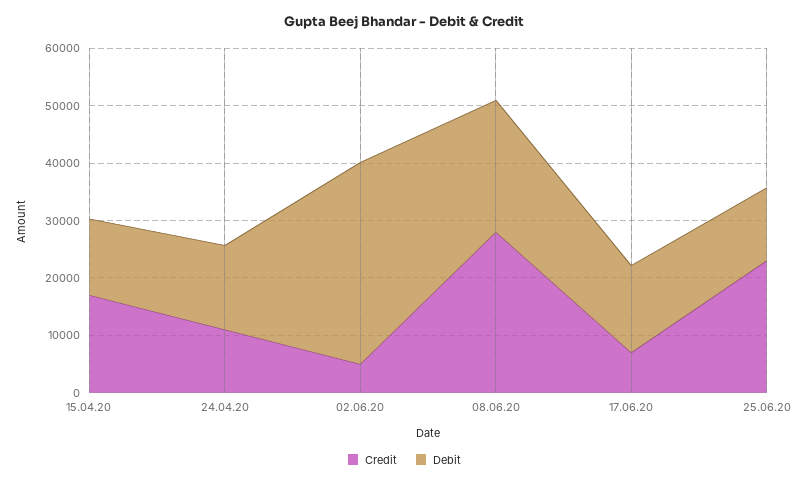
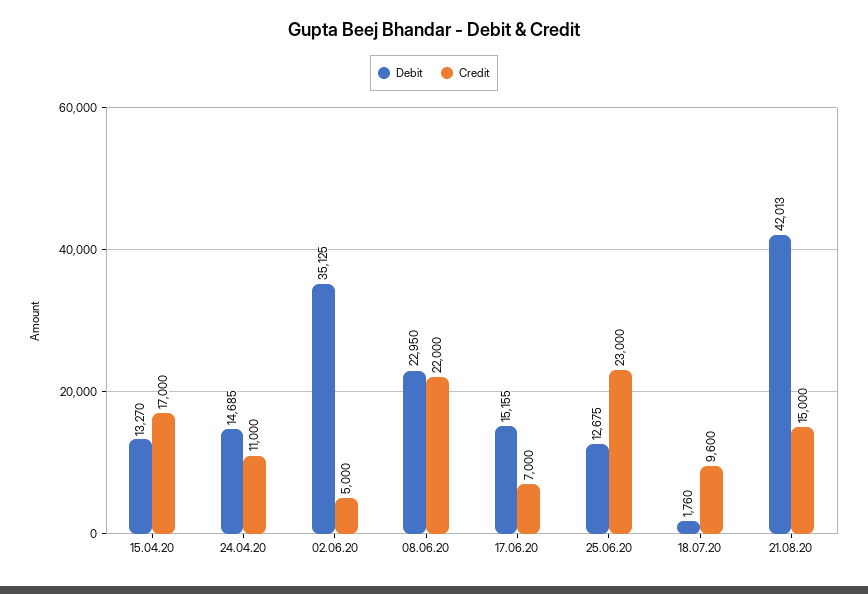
Credit, 08.06.20: 28000 -> 22000
Debit, 18.07.20: none -> 1760
Credit, 18.07.20: none -> 9600
Debit, 21.08.20: none -> 42013
Credit, 21.08.20: none -> 15000

